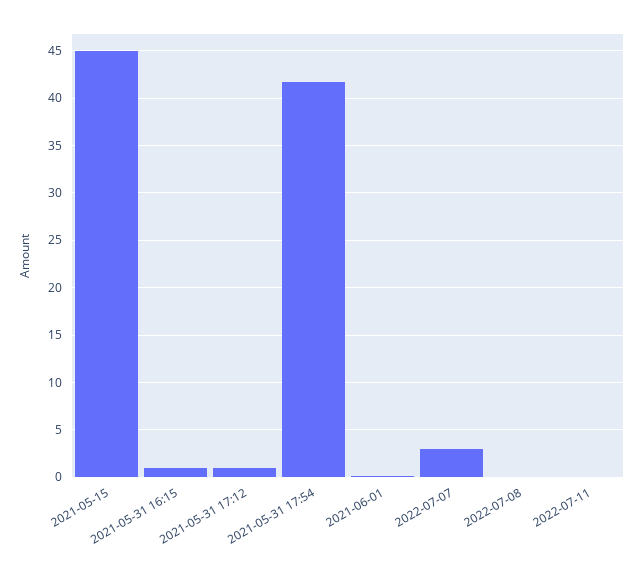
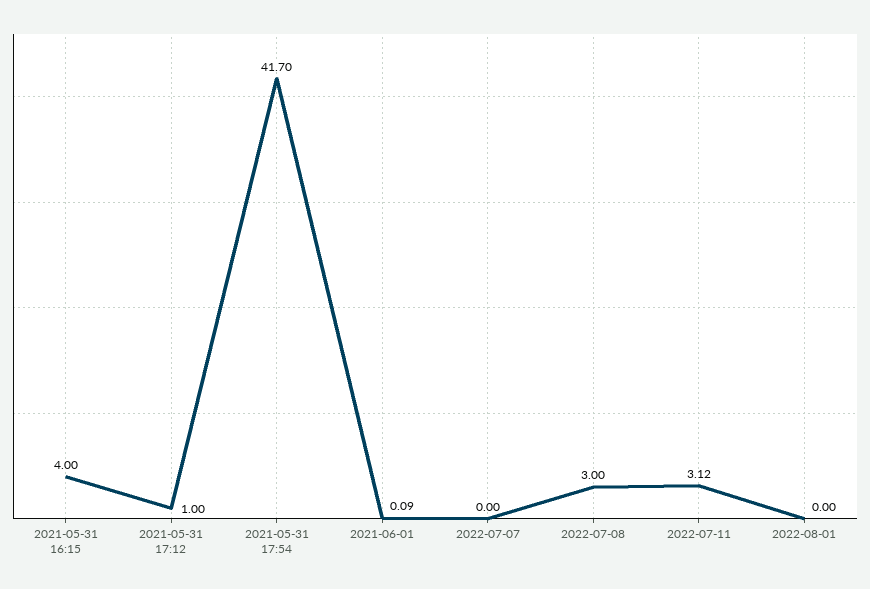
2021-05-15: 45 -> none
2021-05-31 16:15: 1 -> 4
2022-07-07: 3 -> 0
2022-07-08: 0 -> 3
2022-07-11: 0 -> 3.12
2022-08-01: none -> 0

